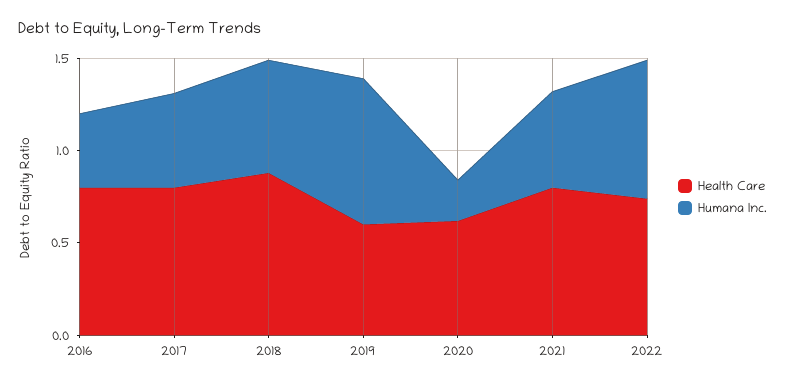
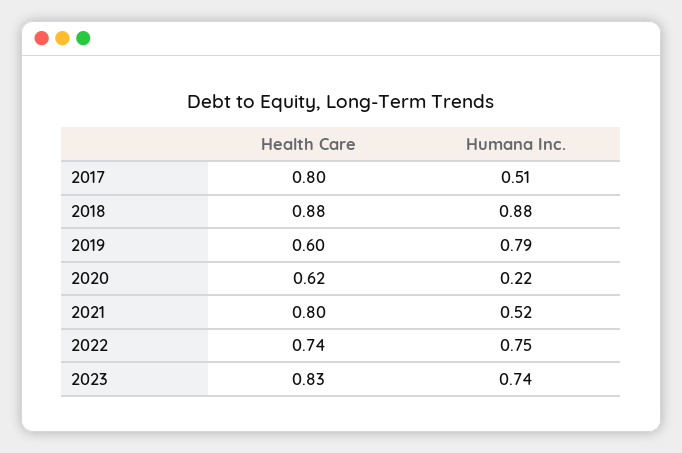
Health Care, 2016: 0.8 -> none
Humana Inc., 2016: 0.4 -> none
Humana Inc., 2018: 0.6 -> 0.88
Health Care, 2023: none -> 0.83
Humana Inc., 2023: none -> 0.74

